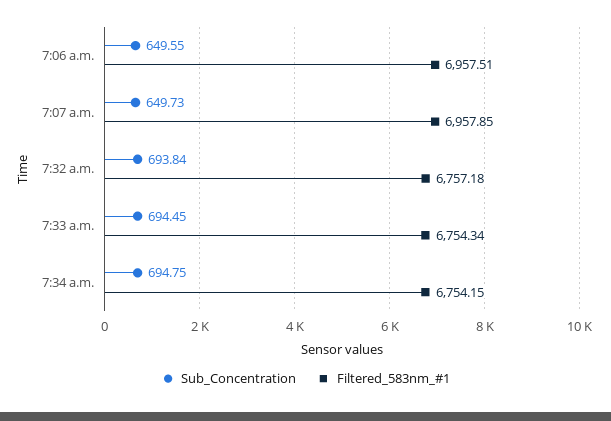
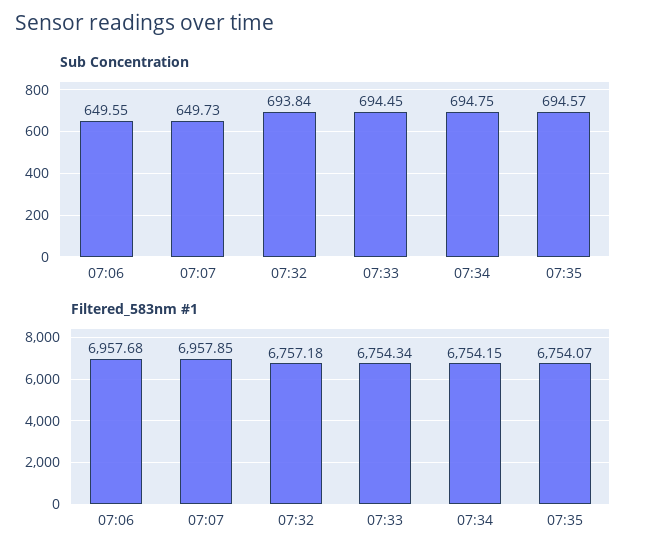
Filtered_583nm_#1, 7:06 a.m.: 6957.51 -> 6957.68
Sub_Concentration, 07:35: none -> 694.57
Filtered_583nm_#1, 07:35: none -> 6754.07

